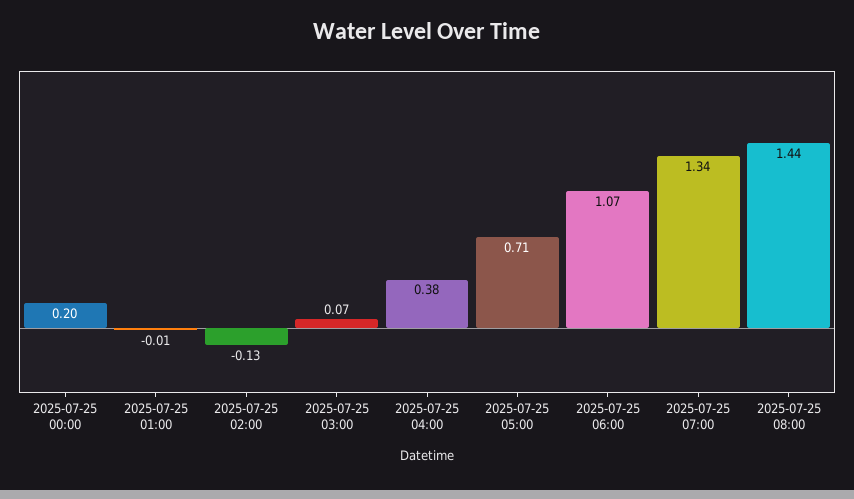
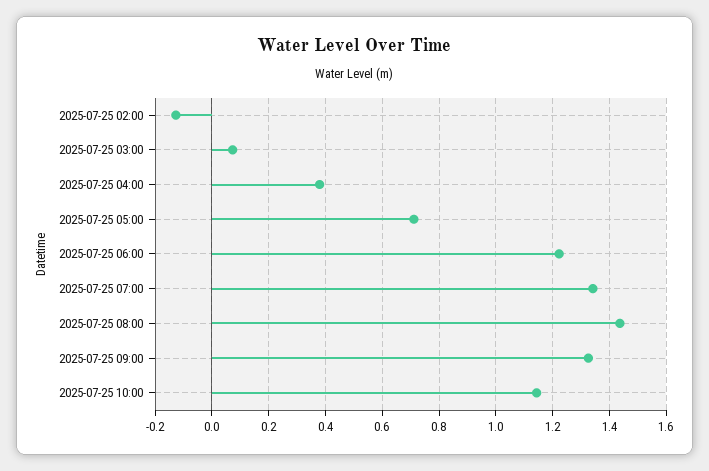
2025-07-25 00:00: 0.2 -> none
2025-07-25 01:00: -0.01 -> none
2025-07-25 06:00: 1.07 -> 1.225
2025-07-25 09:00: none -> 1.325
2025-07-25 10:00: none -> 1.15

